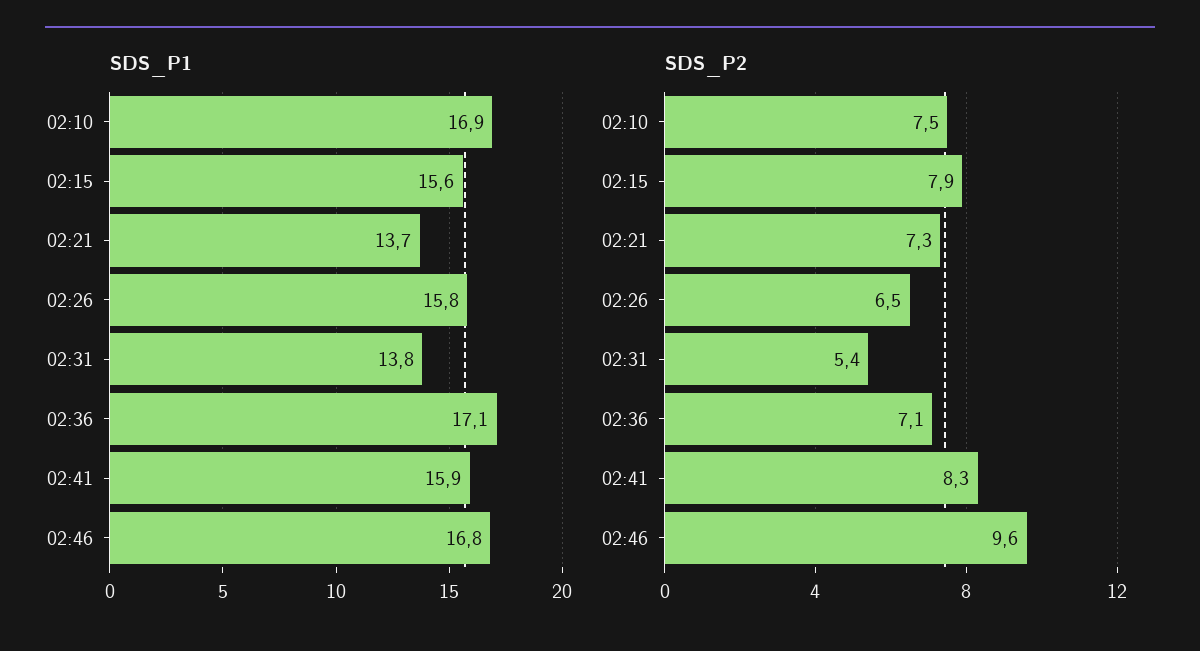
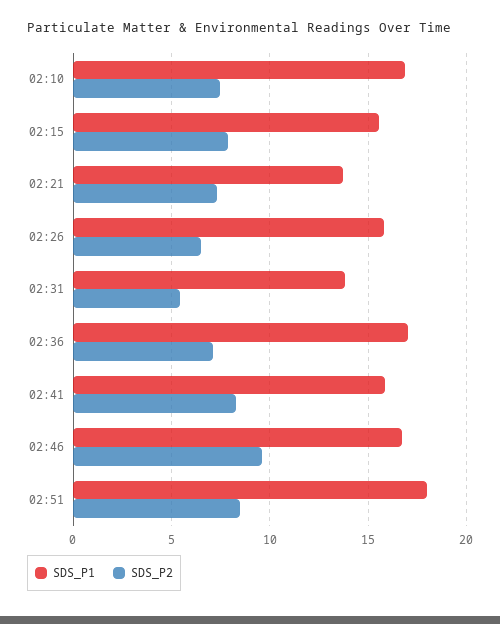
SDS_P1, 02:51: none -> 18
SDS_P2, 02:51: none -> 8.5

